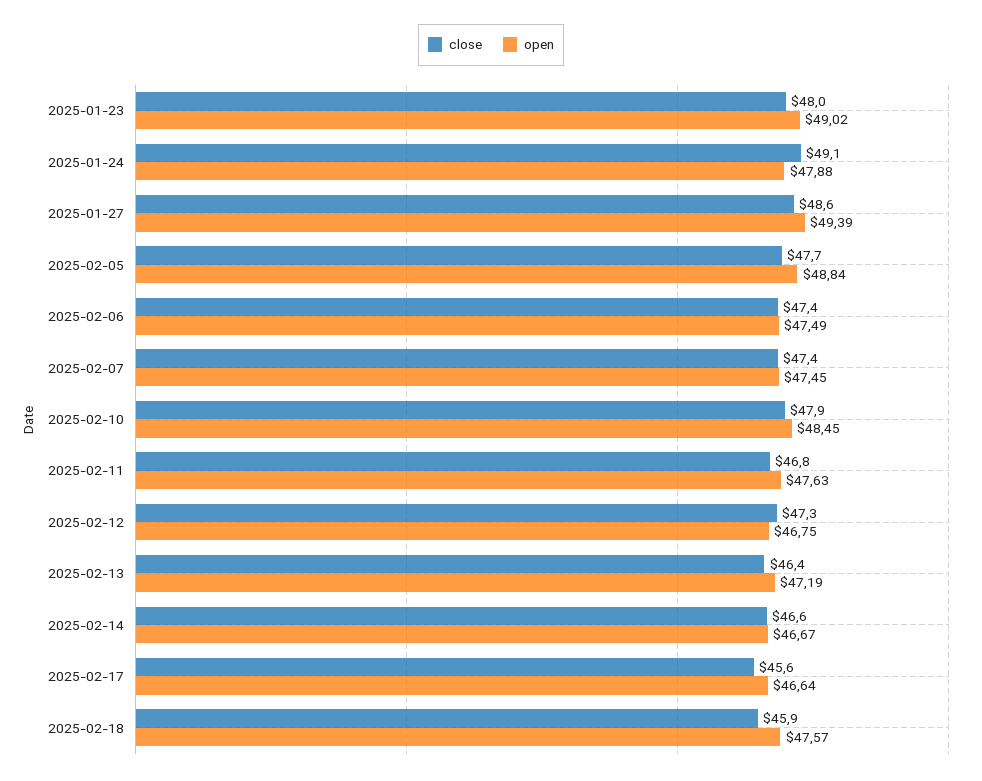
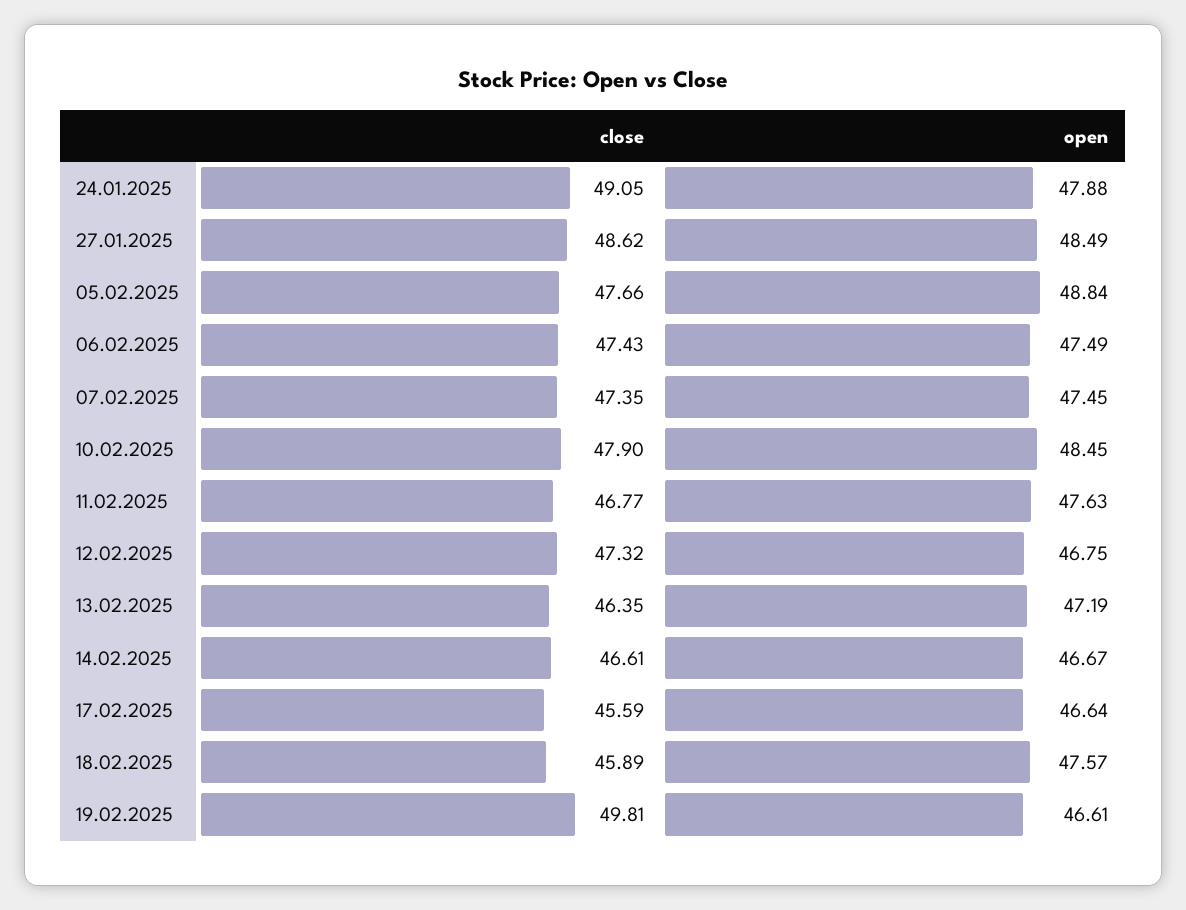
close, 2025-01-23: 48 -> none
open, 2025-01-23: 49.02 -> none
open, 2025-01-27: 49.39 -> 48.49
close, 19.02.2025: none -> 49.81
open, 19.02.2025: none -> 46.61

